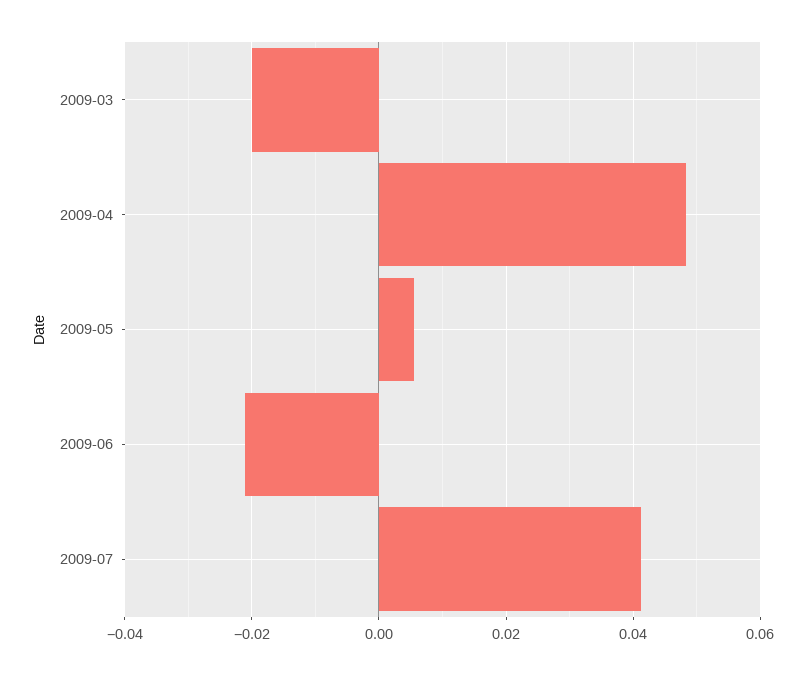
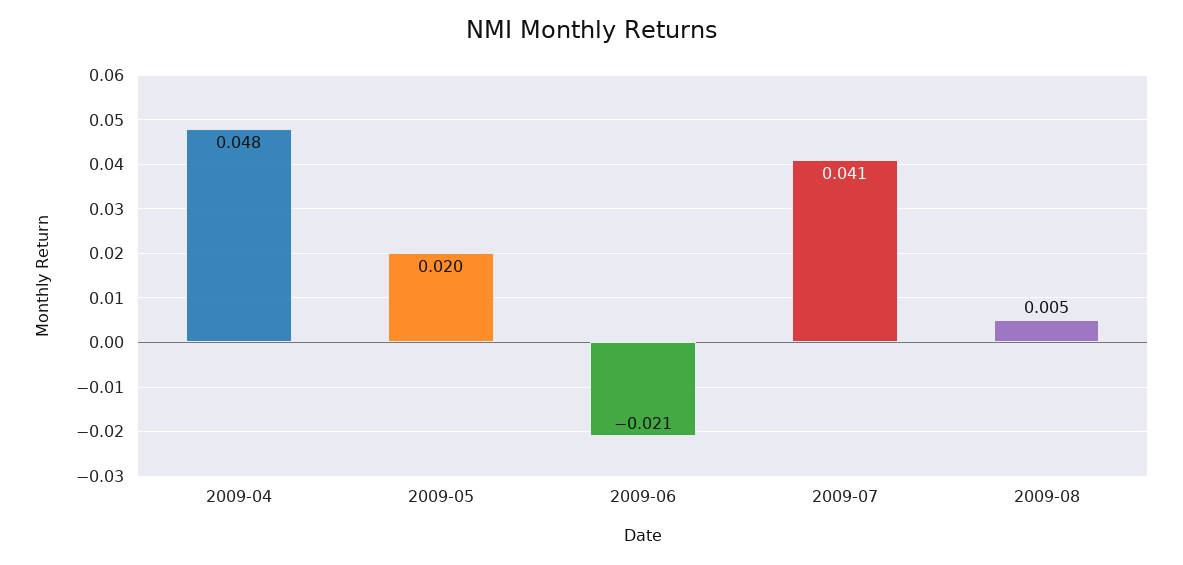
2009-03: -0.02 -> none
2009-05: 0.006 -> 0.02
2009-08: none -> 0.005

